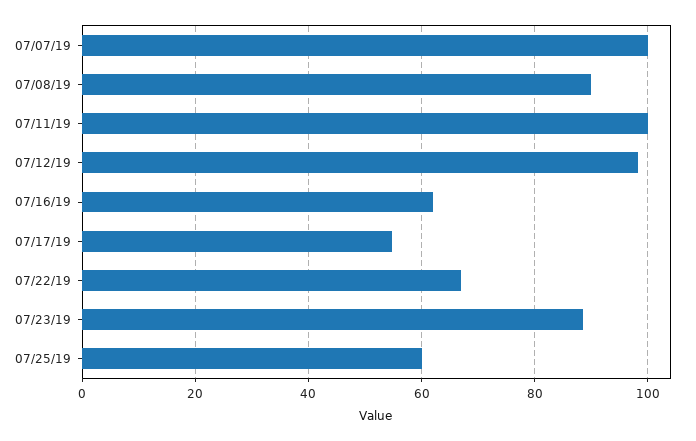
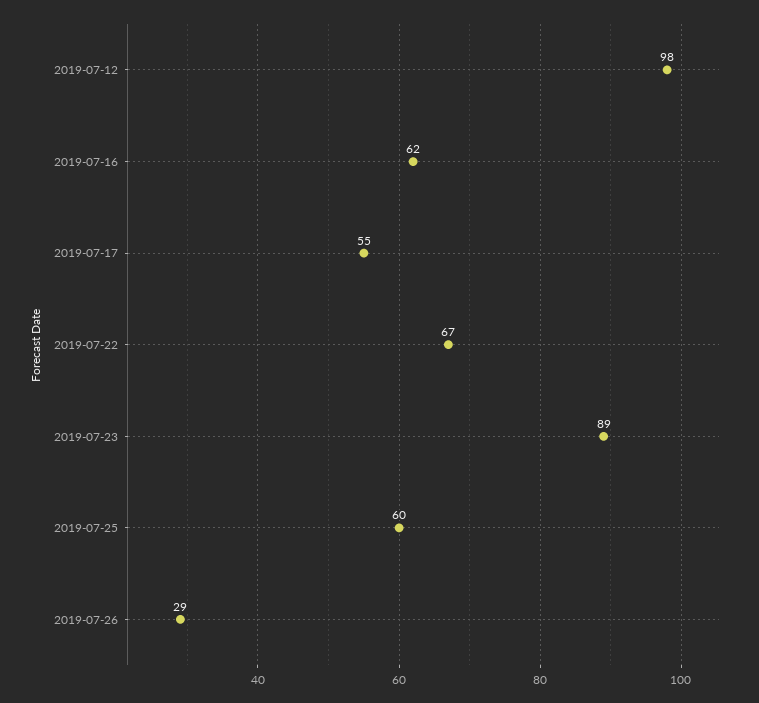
07/07/19: 100 -> none
07/08/19: 90 -> none
07/11/19: 100 -> none
2019-07-26: none -> 29

